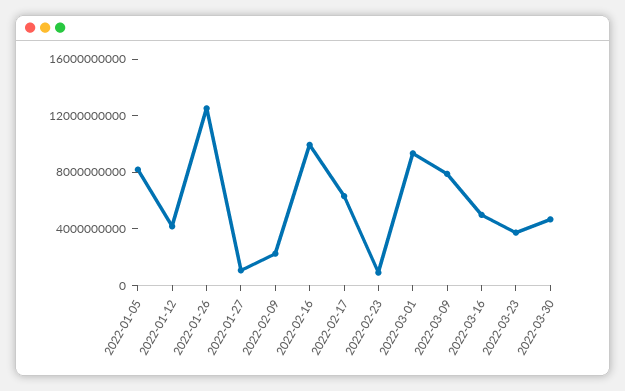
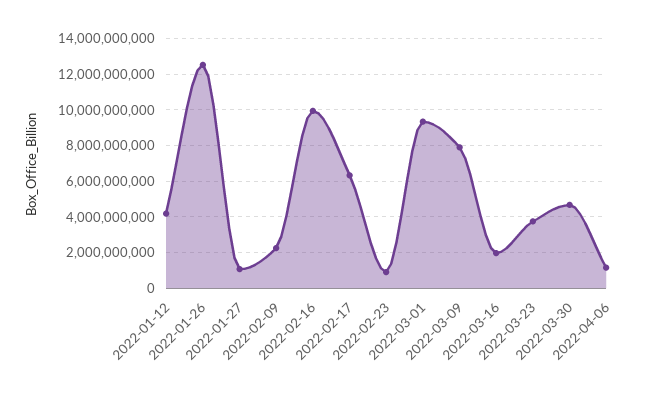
2022-01-05: 8000000000 -> none
2022-03-16: 5000000000 -> 2000000000
2022-04-06: none -> 1000000000

